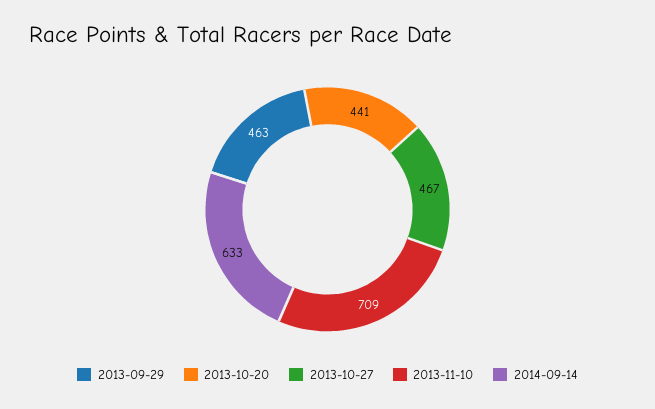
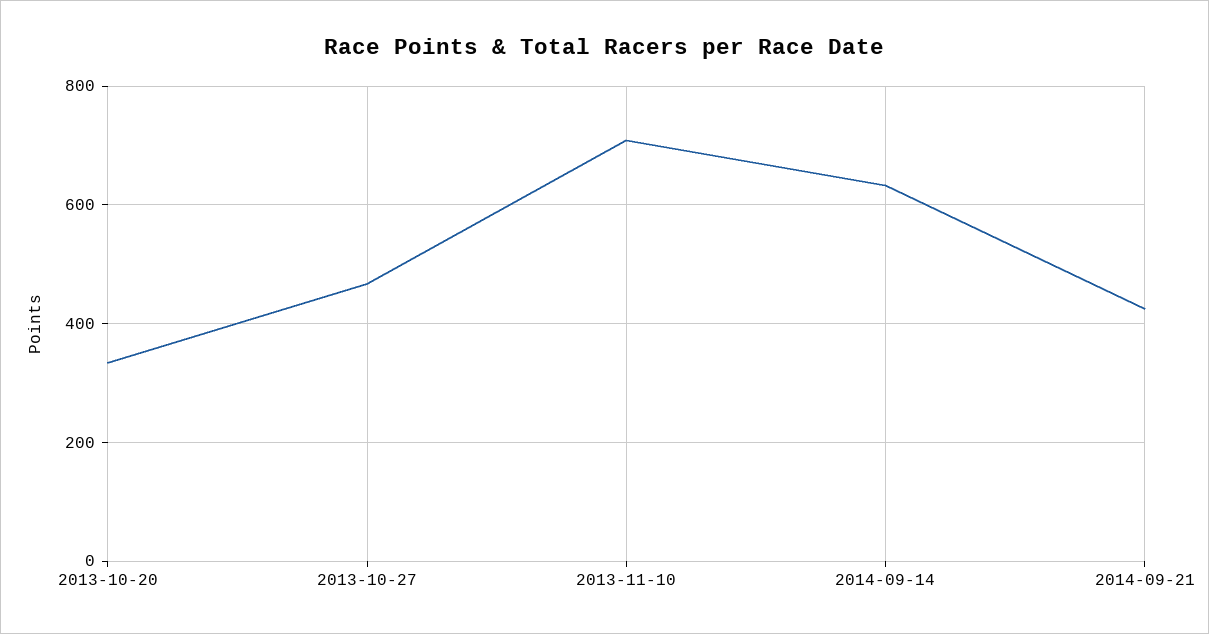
2013-09-29: 463 -> none
2013-10-20: 441 -> 340
2014-09-21: none -> 420

